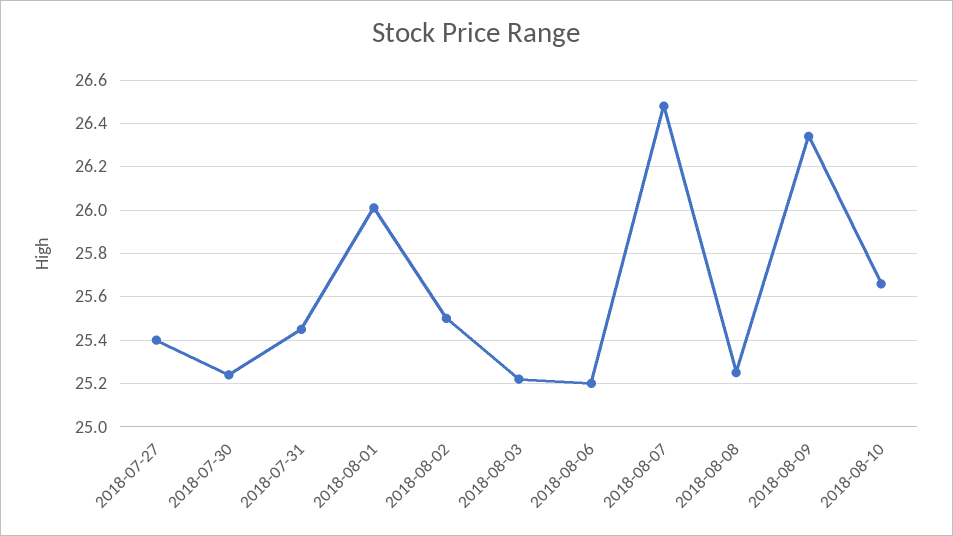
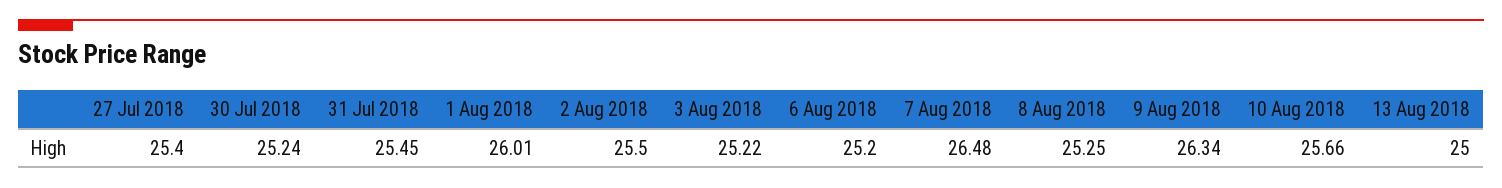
13 Aug 2018: none -> 25

